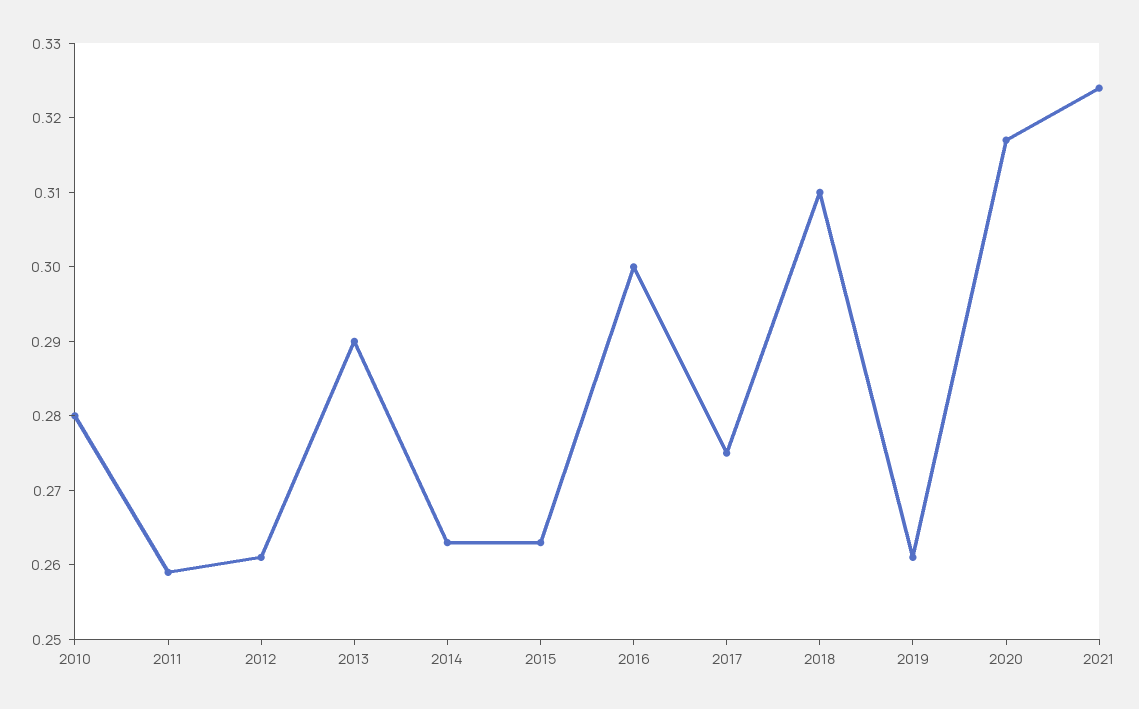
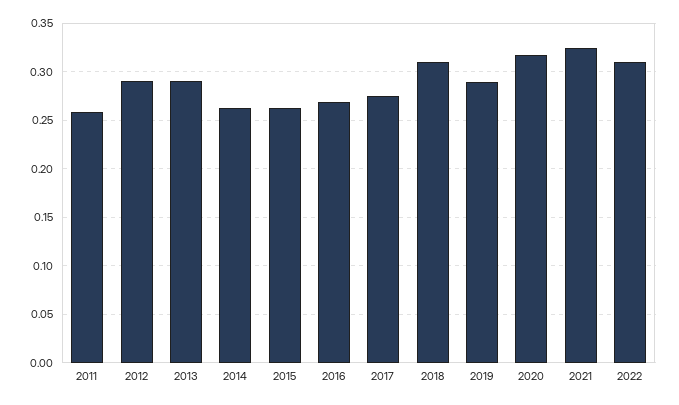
2010: 0.28 -> none
2012: 0.26 -> 0.29
2016: 0.3 -> 0.27
2019: 0.26 -> 0.29
2022: none -> 0.31

